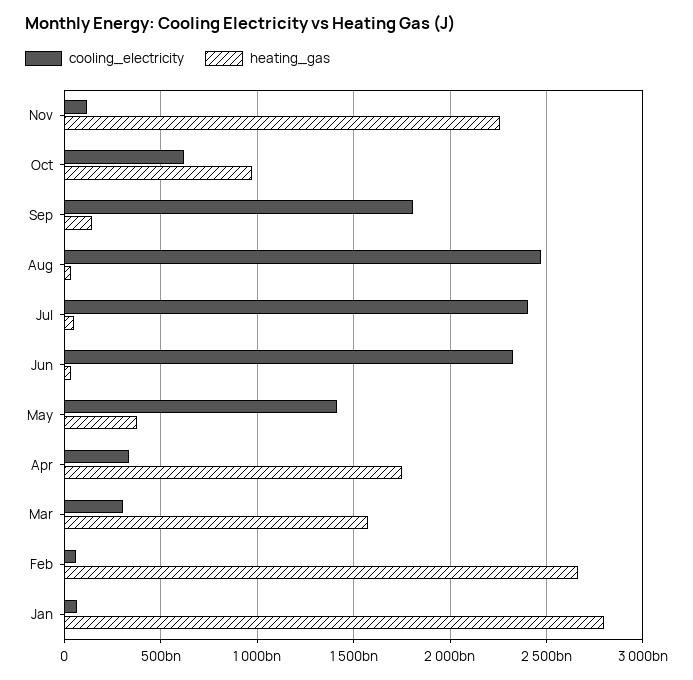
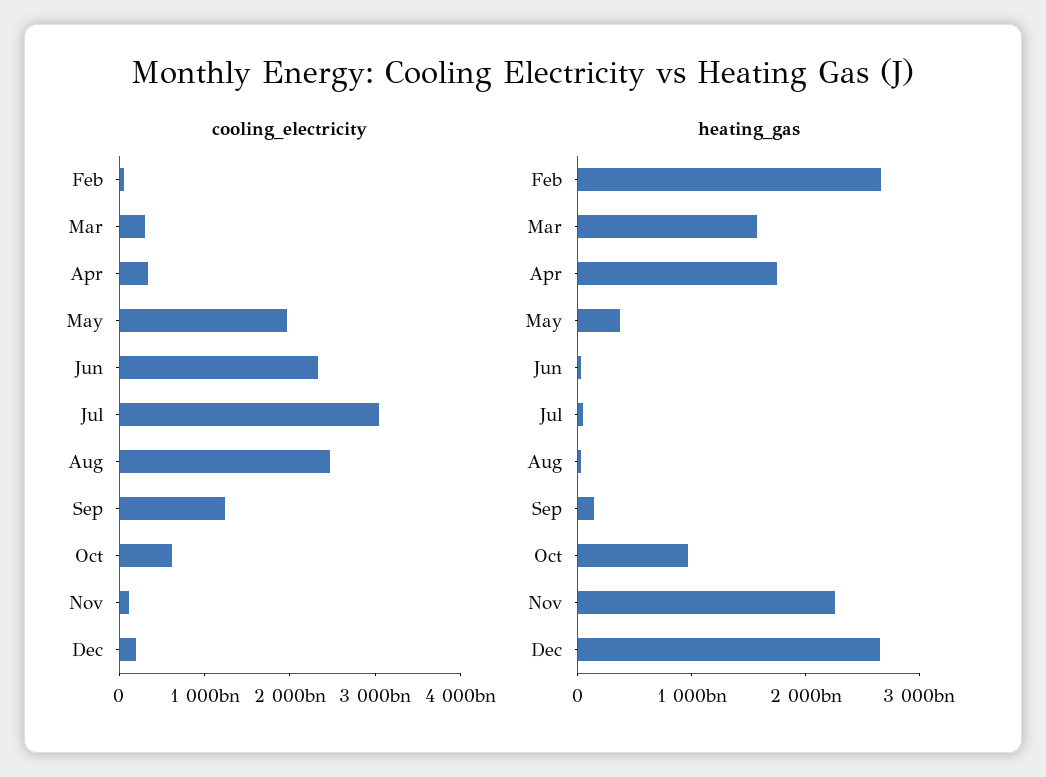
cooling_electricity, Sep: 1800000000000 -> 1200000000000
cooling_electricity, Jul: 2400000000000 -> 3000000000000
cooling_electricity, May: 1400000000000 -> 2000000000000
cooling_electricity, Jan: 50000000000 -> none
heating_gas, Jan: 2800000000000 -> none
cooling_electricity, Dec: none -> 200000000000
heating_gas, Dec: none -> 2600000000000

